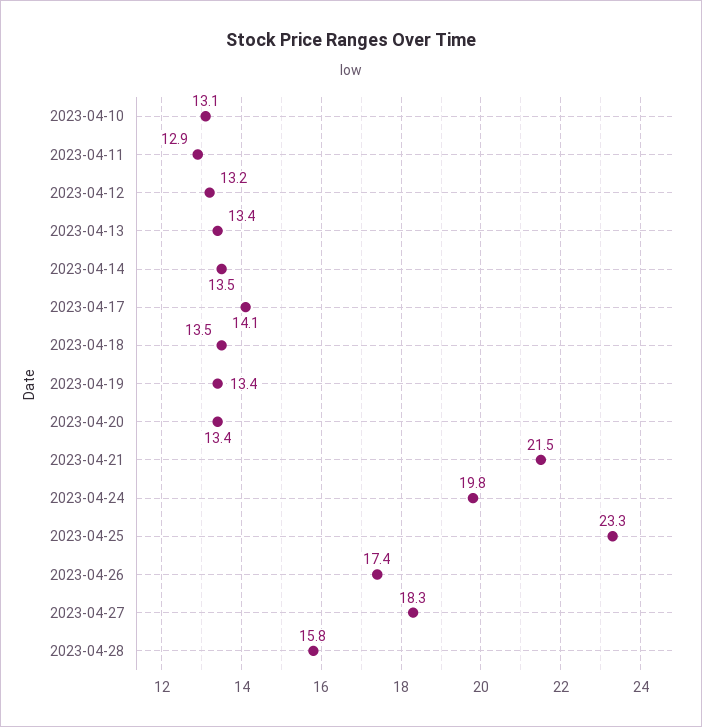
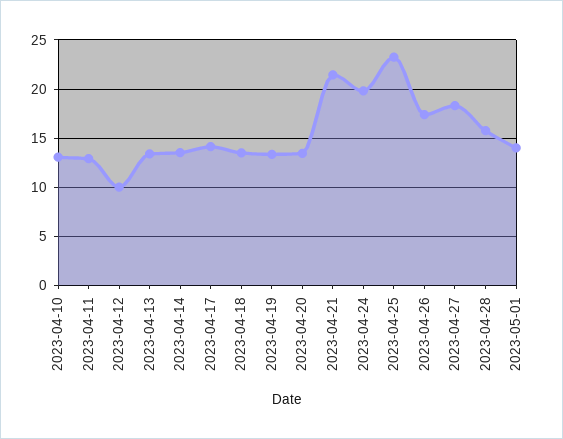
2023-04-12: 13.2 -> 10
2023-05-01: none -> 14

